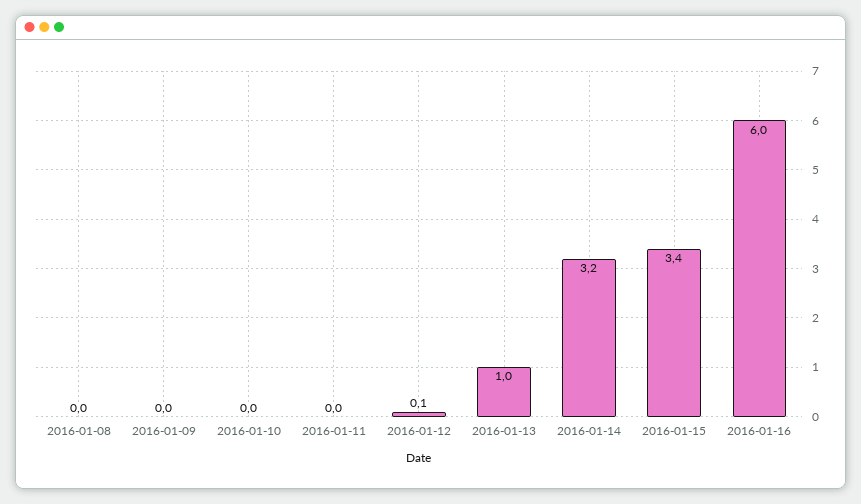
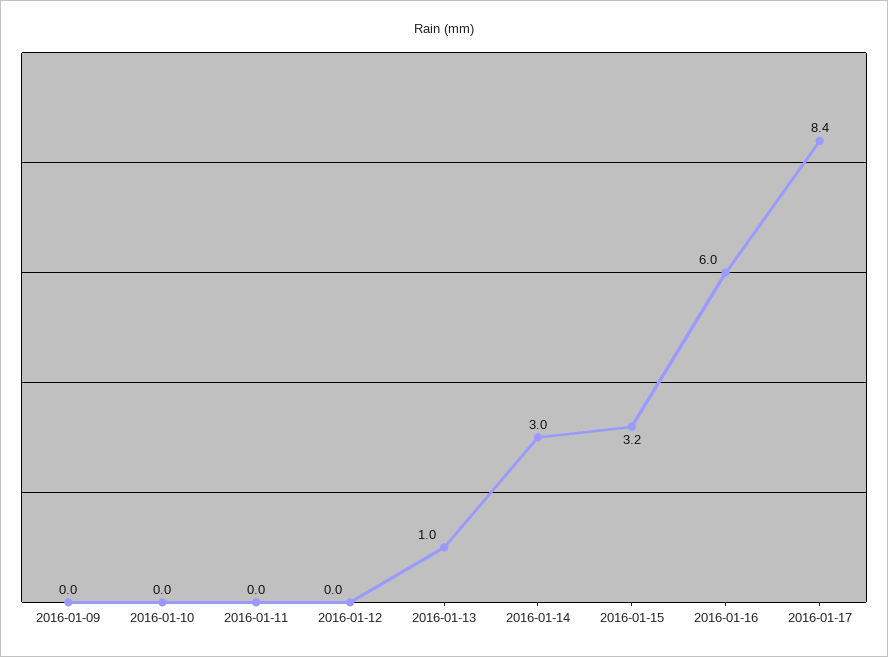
2016-01-08: 0 -> none
2016-01-12: 0.1 -> 0
2016-01-14: 3.2 -> 3
2016-01-15: 3.4 -> 3.2
2016-01-17: none -> 8.4

